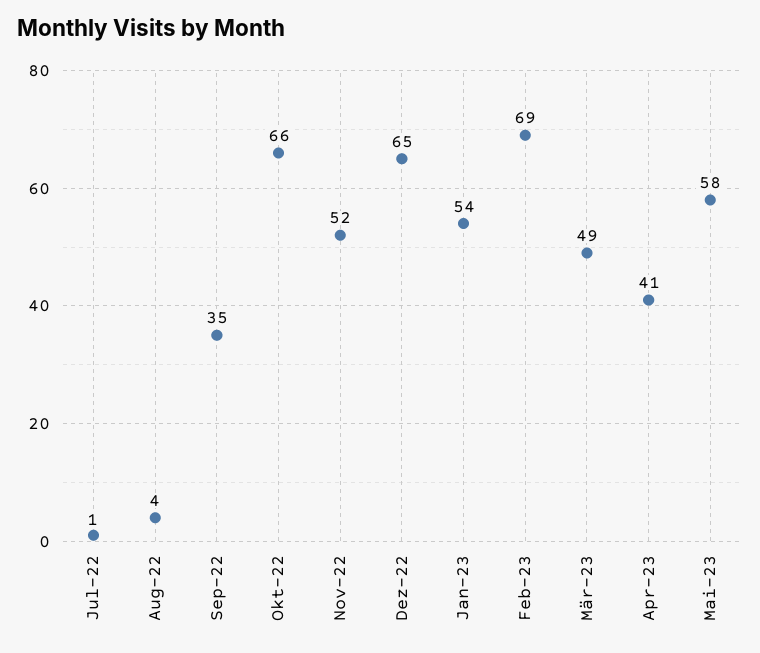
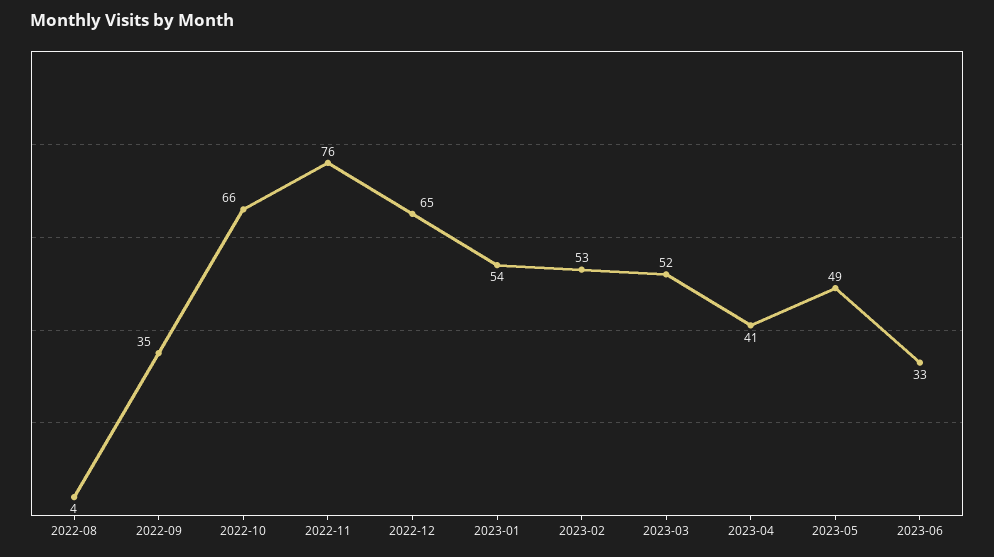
Jul-22: 1 -> none
Nov-22: 52 -> 76
Feb-23: 69 -> 53
Mär-23: 49 -> 52
Mai-23: 58 -> 49
2023-06: none -> 33

